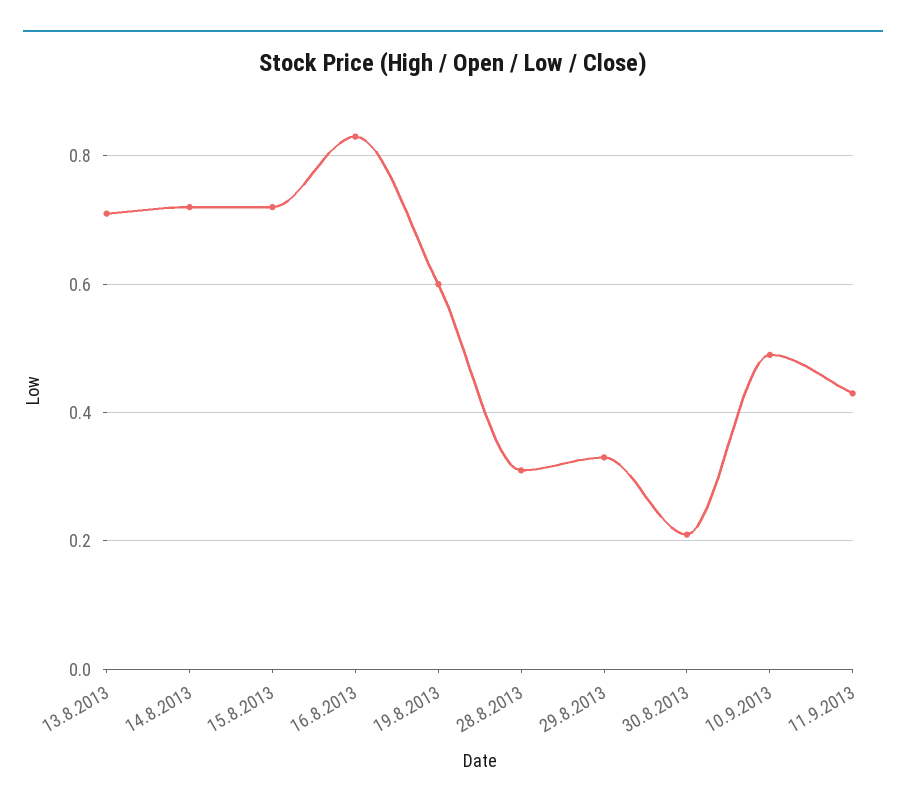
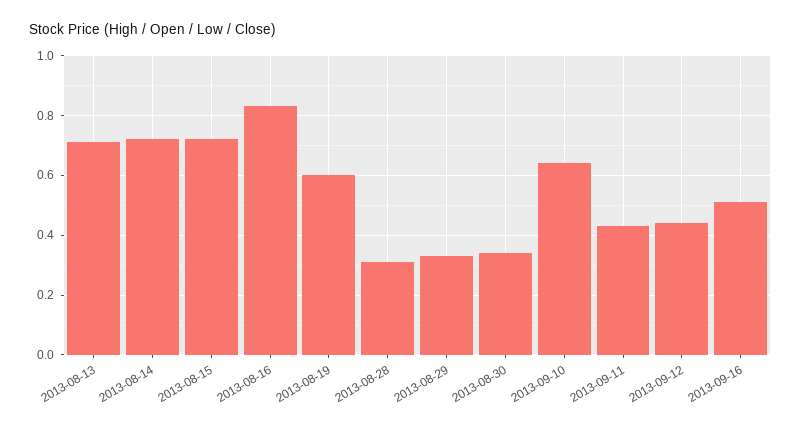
30.8.2013: 0.2 -> 0.35
10.9.2013: 0.5 -> 0.65
2013-09-12: none -> 0.45
2013-09-16: none -> 0.5

